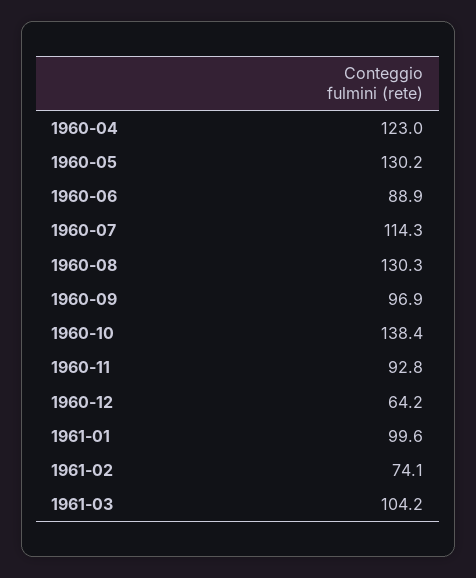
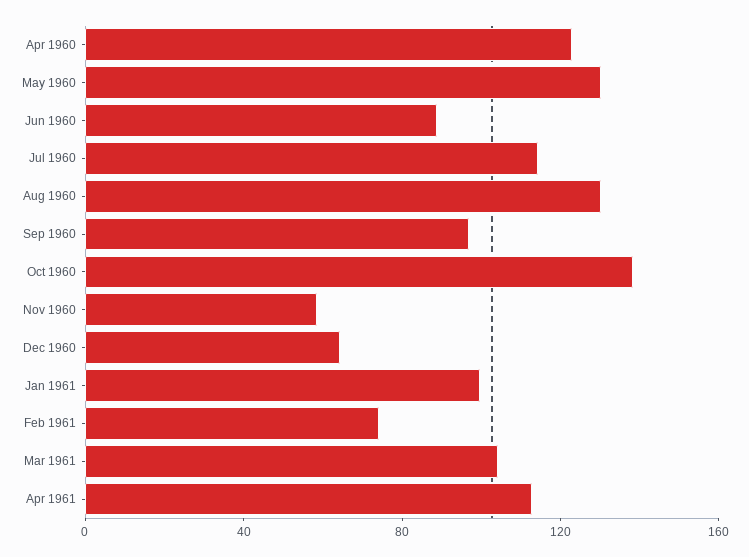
1960-11: 92.8 -> 60
Apr 1961: none -> 110

